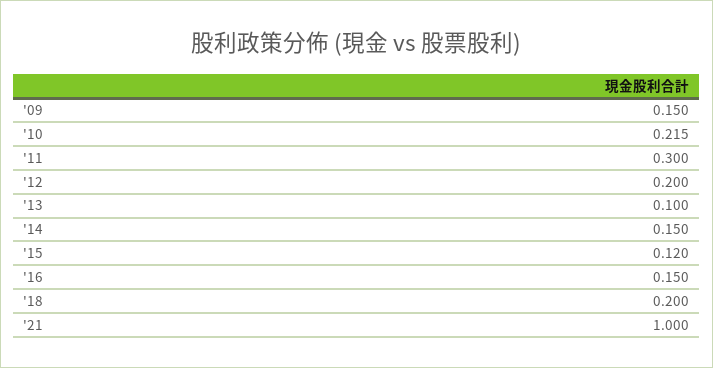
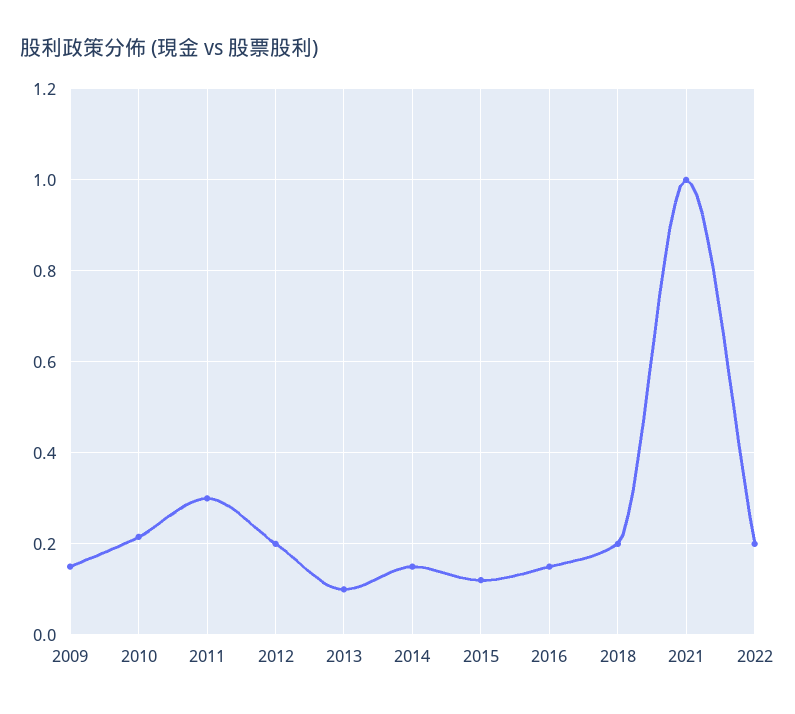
2022: none -> 0.2

